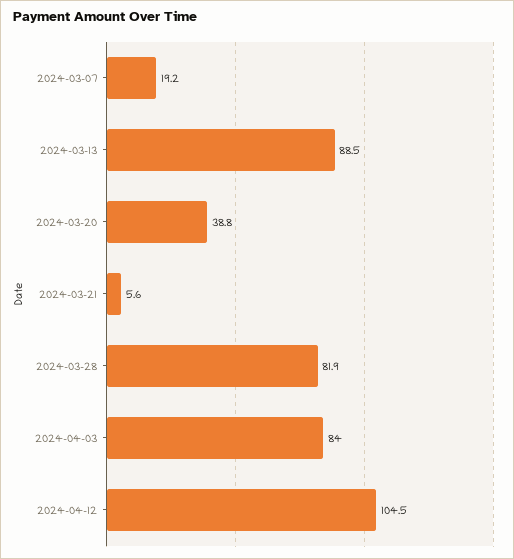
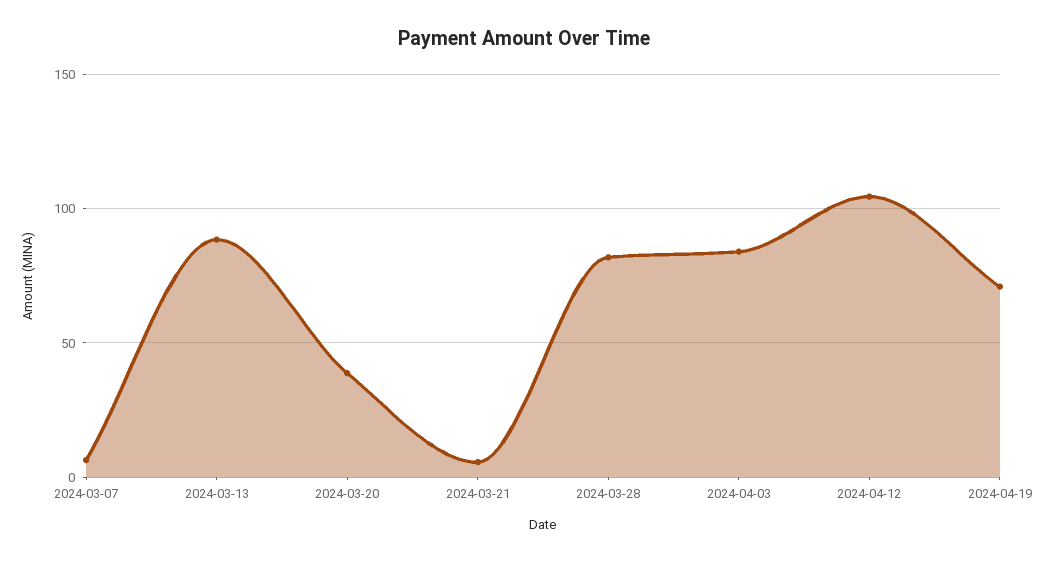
2024-03-07: 19.2 -> 5
2024-04-19: none -> 70

